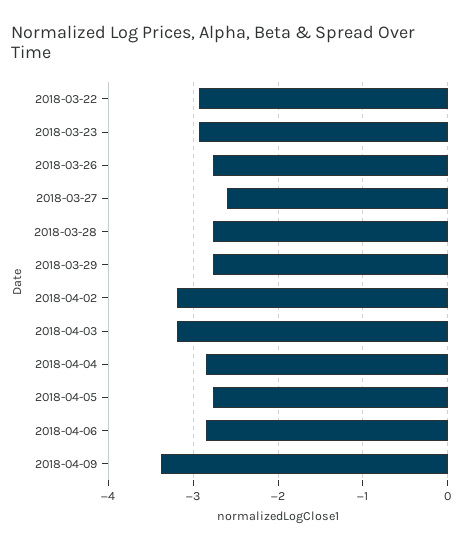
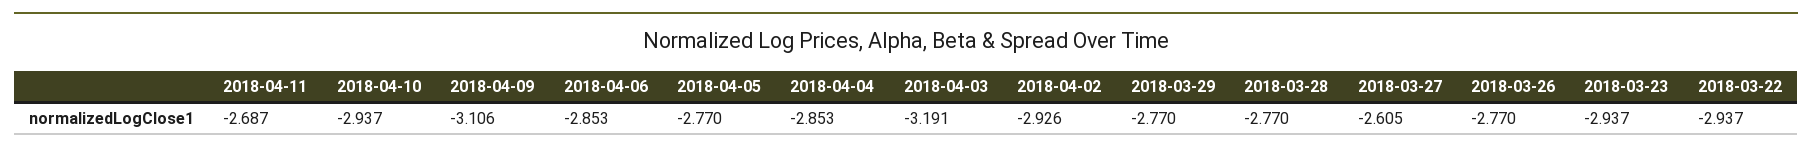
2018-04-02: -3.2 -> -2.926
2018-04-09: -3.4 -> -3.106
2018-04-11: none -> -2.687
2018-04-10: none -> -2.937

